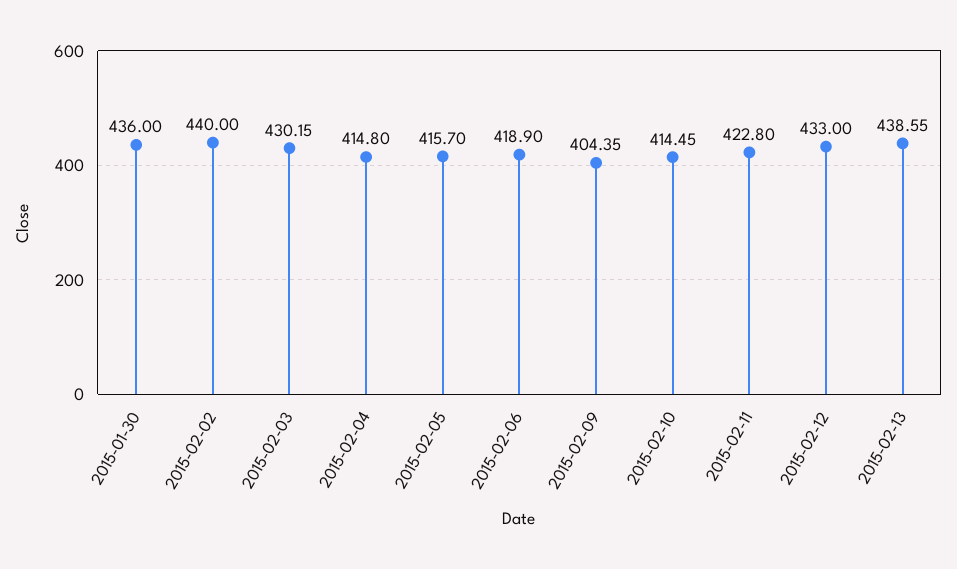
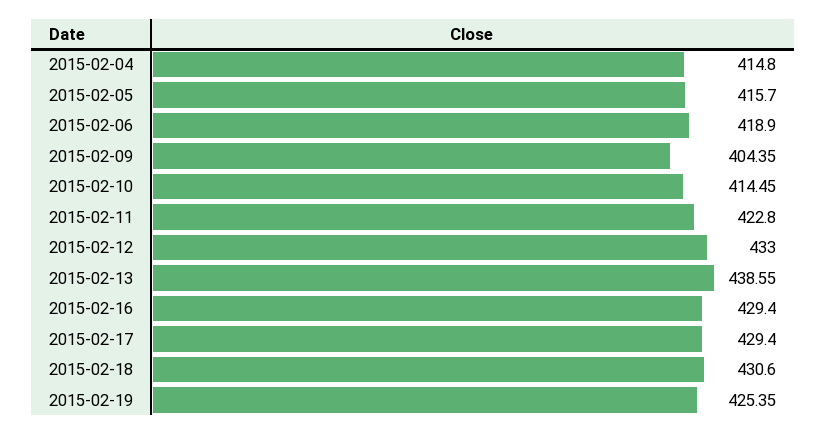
2015-01-30: 436 -> none
2015-02-02: 440 -> none
2015-02-03: 430.15 -> none
2015-02-16: none -> 429.4
2015-02-17: none -> 429.4
2015-02-18: none -> 430.6
2015-02-19: none -> 425.35

